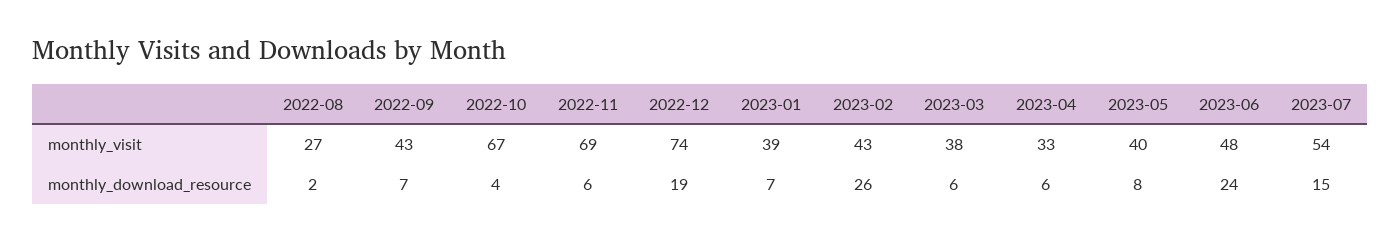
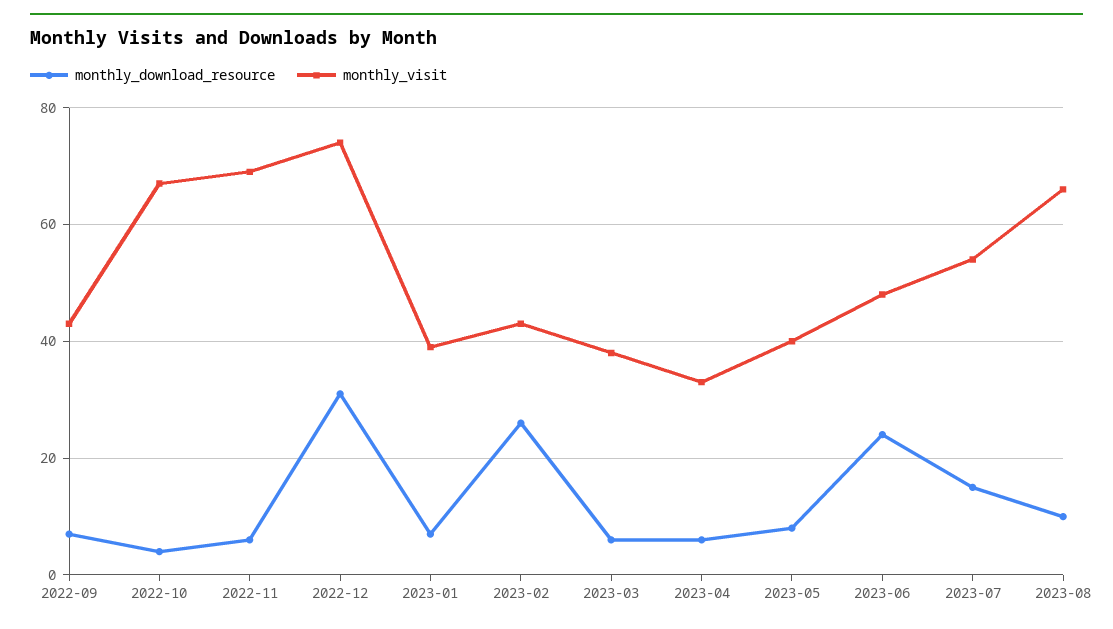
monthly_visit, 2022-08: 27 -> none
monthly_download_resource, 2022-08: 2 -> none
monthly_download_resource, 2022-12: 19 -> 30
monthly_download_resource, 2023-08: none -> 10
monthly_visit, 2023-08: none -> 65

